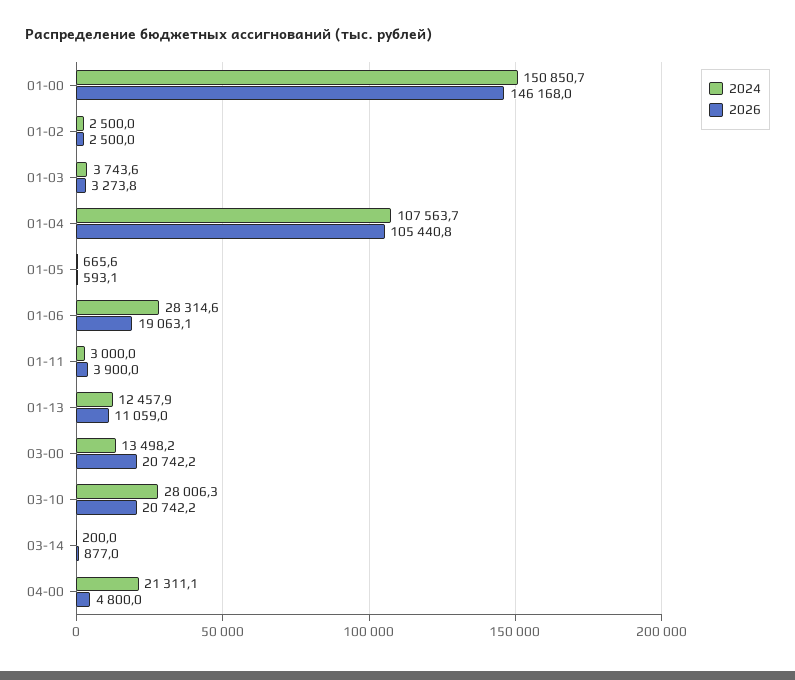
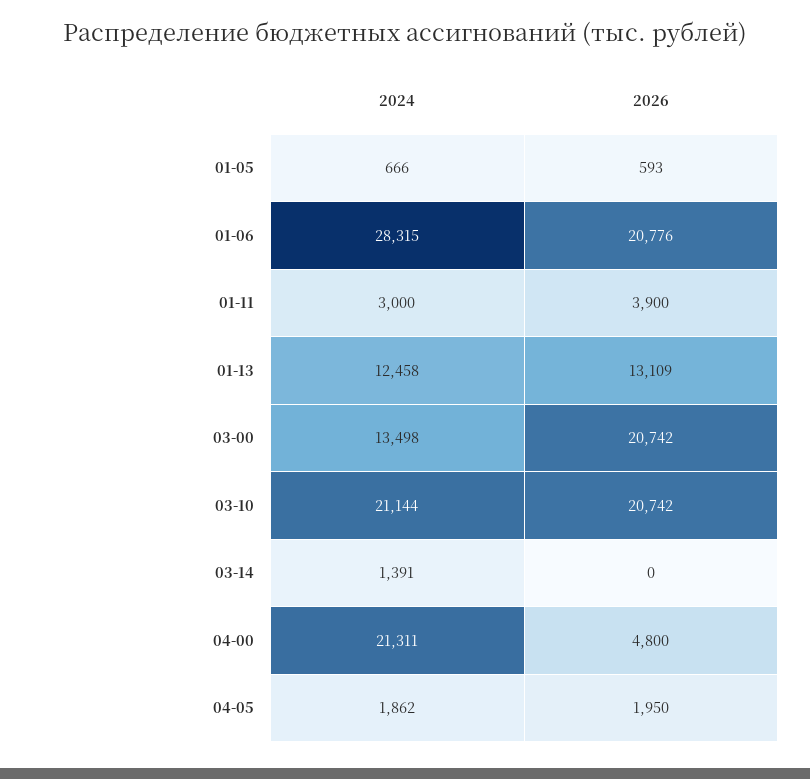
2024, 01-00: 150850.7 -> none
2026, 01-00: 146168 -> none
2024, 01-02: 2500 -> none
2026, 01-02: 2500 -> none
2024, 01-03: 3743.6 -> none
2026, 01-03: 3273.8 -> none
2024, 01-04: 107563.7 -> none
2026, 01-04: 105440.8 -> none
2026, 01-06: 19063.1 -> 20776
2026, 01-13: 11059 -> 13109
2024, 03-10: 28006.3 -> 21144
2024, 03-14: 200 -> 1391
2026, 03-14: 877 -> 0
2024, 04-05: none -> 1862
2026, 04-05: none -> 1950

